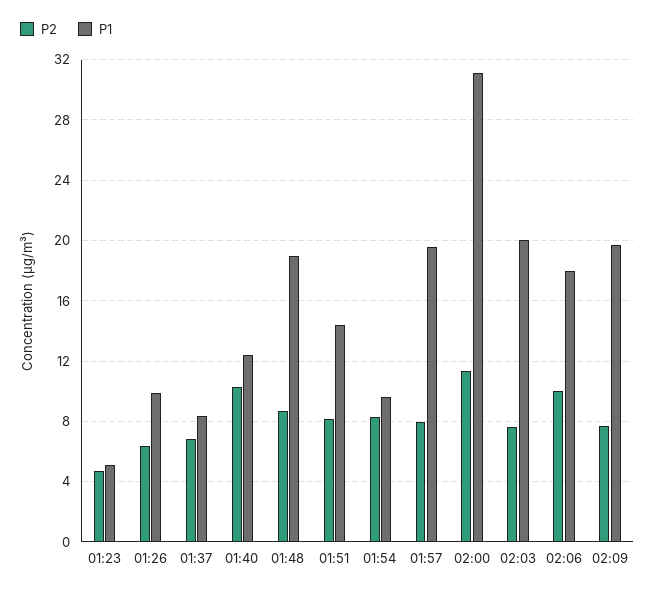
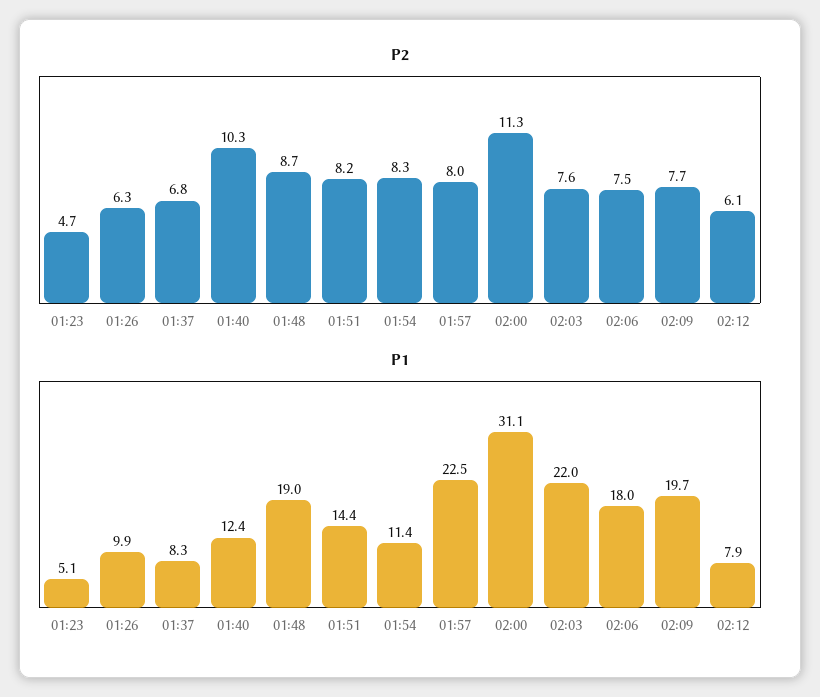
P1, 01:54: 9.5 -> 11.4
P1, 01:57: 19.5 -> 22.5
P1, 02:03: 20 -> 22
P2, 02:06: 10 -> 7.5
P2, 02:12: none -> 6.1
P1, 02:12: none -> 7.9

